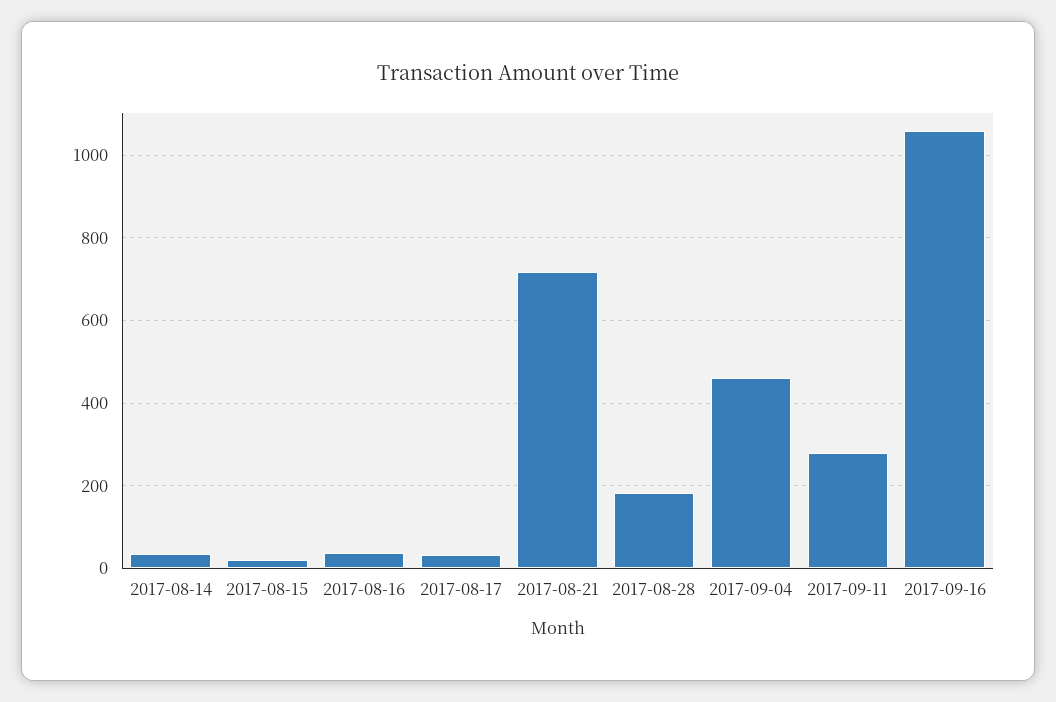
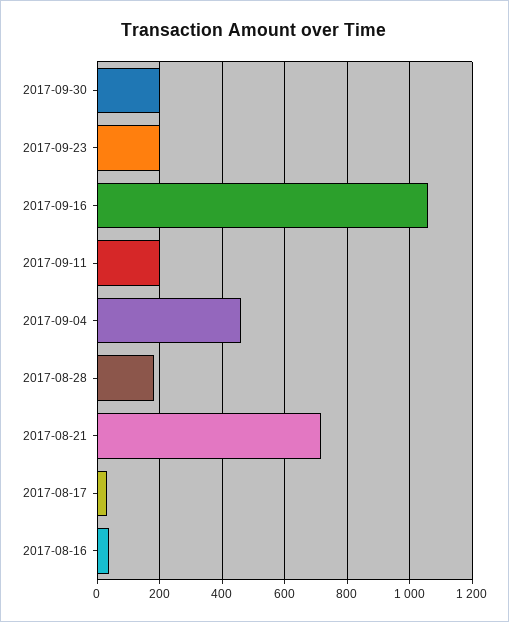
2017-08-14: 40 -> none
2017-08-15: 20 -> none
2017-09-11: 280 -> 200
2017-09-30: none -> 200
2017-09-23: none -> 200

